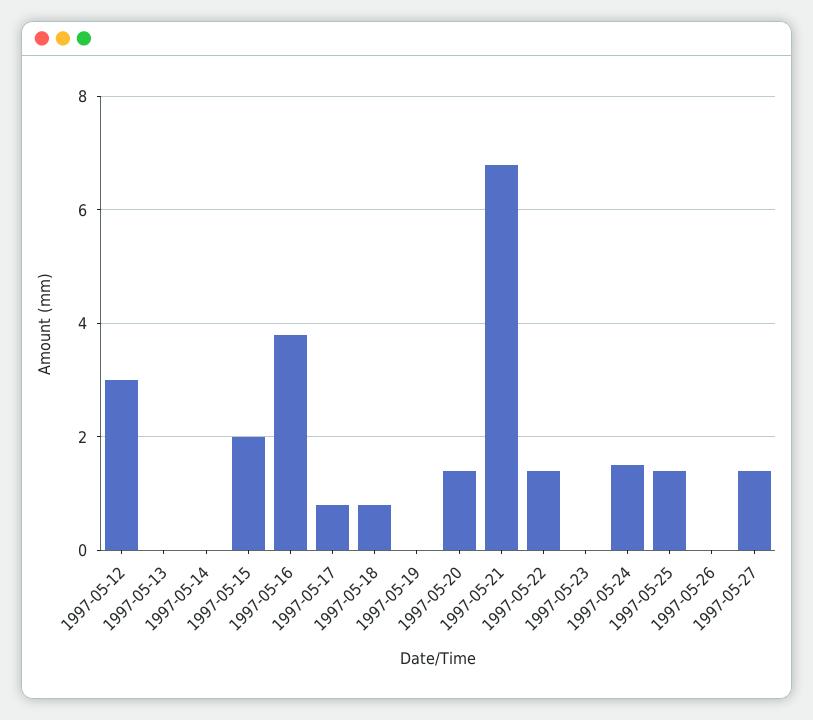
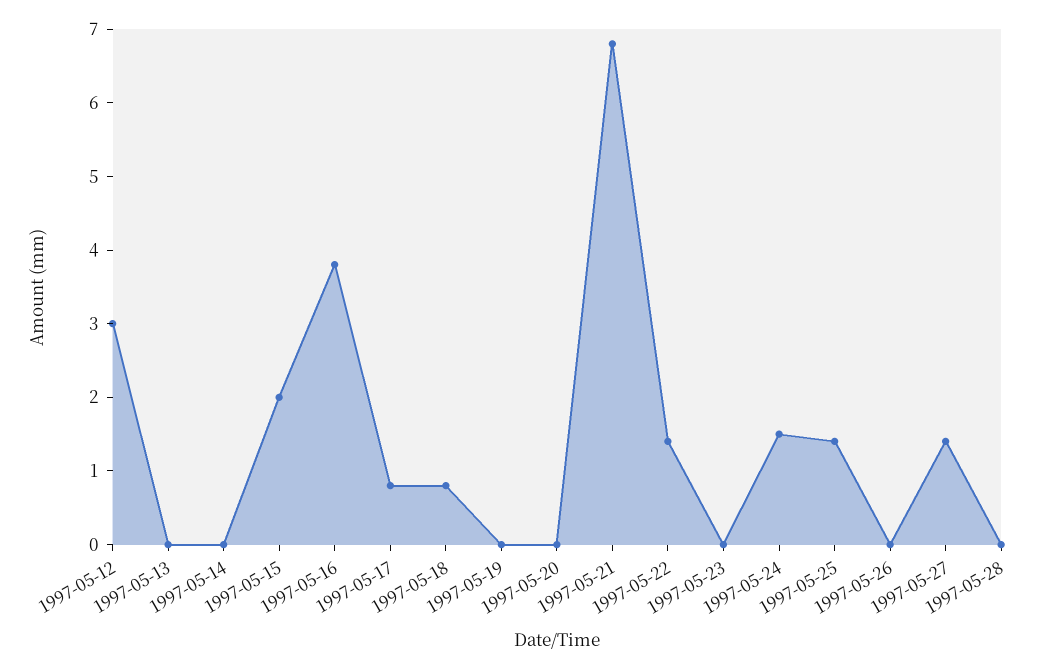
1997-05-20: 1.5 -> 0
1997-05-28: none -> 0

